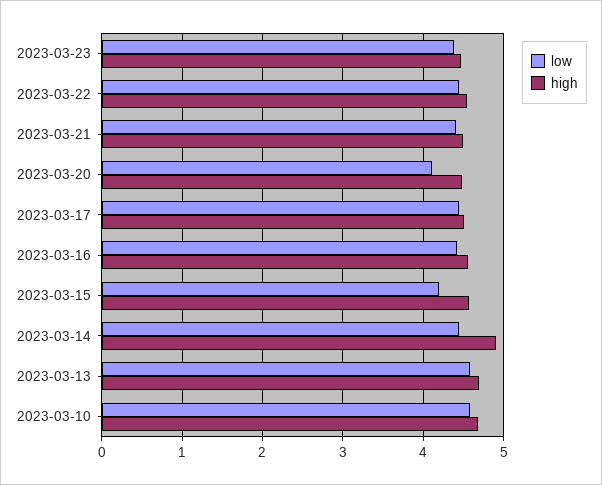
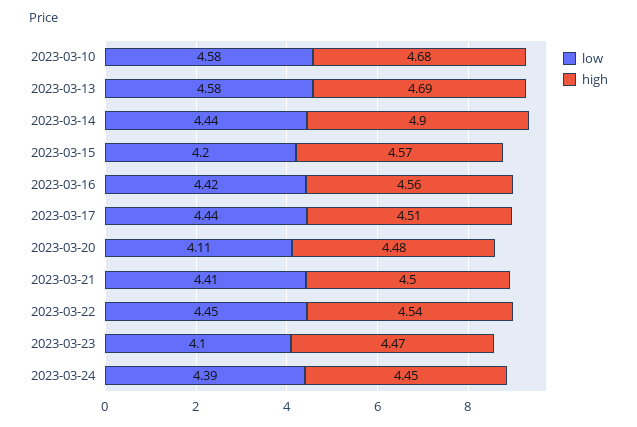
low, 2023-03-23: 4.4 -> 4.1
low, 2023-03-24: none -> 4.39
high, 2023-03-24: none -> 4.45

